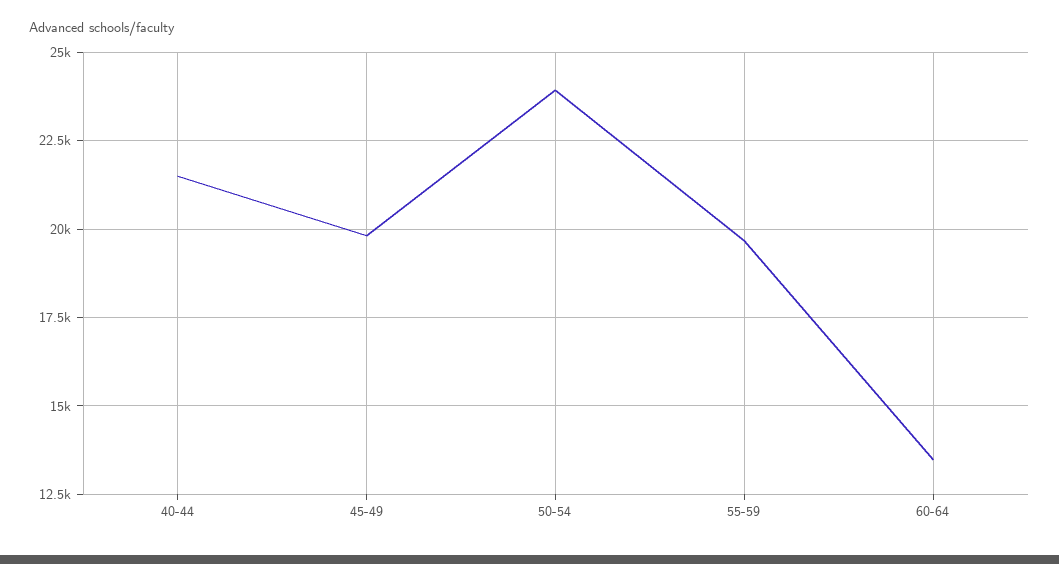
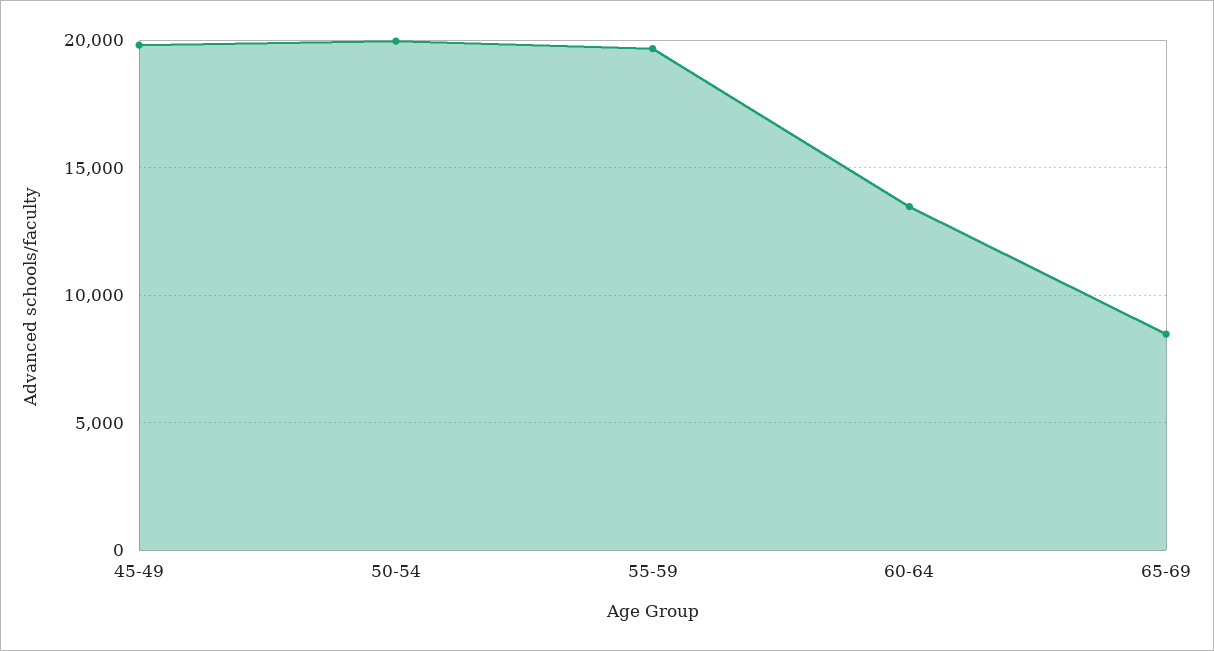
40-44: 21500 -> none
50-54: 24000 -> 20000
65-69: none -> 8500

